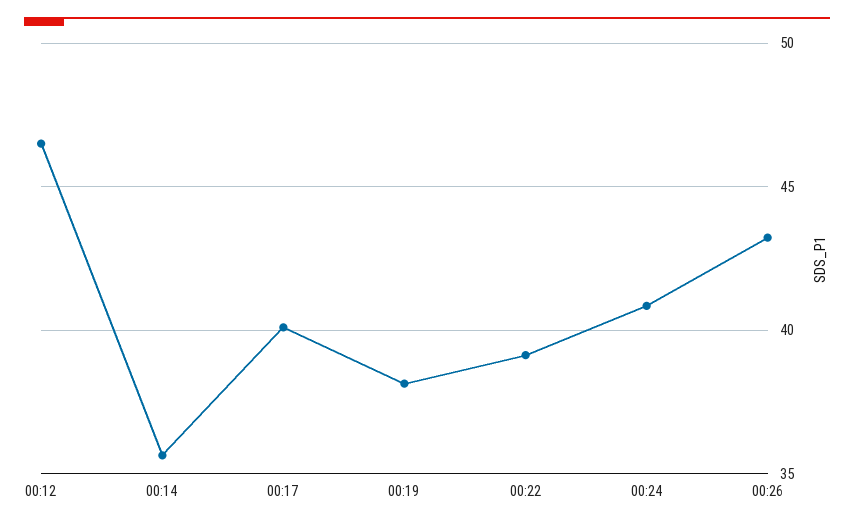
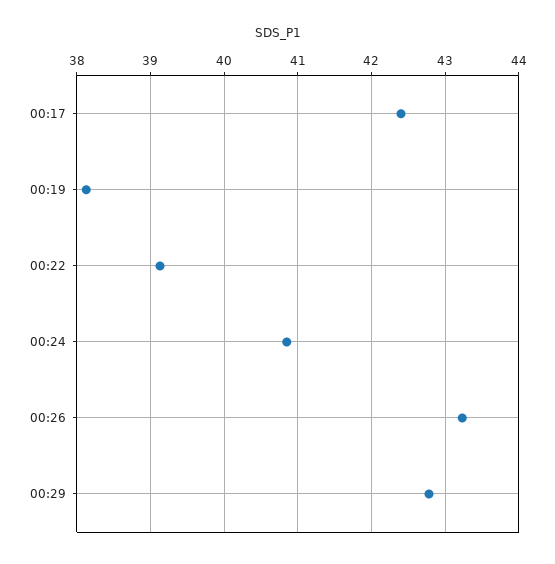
00:12: 46.5 -> none
00:14: 35.5 -> none
00:17: 40 -> 42.4
00:29: none -> 42.8

